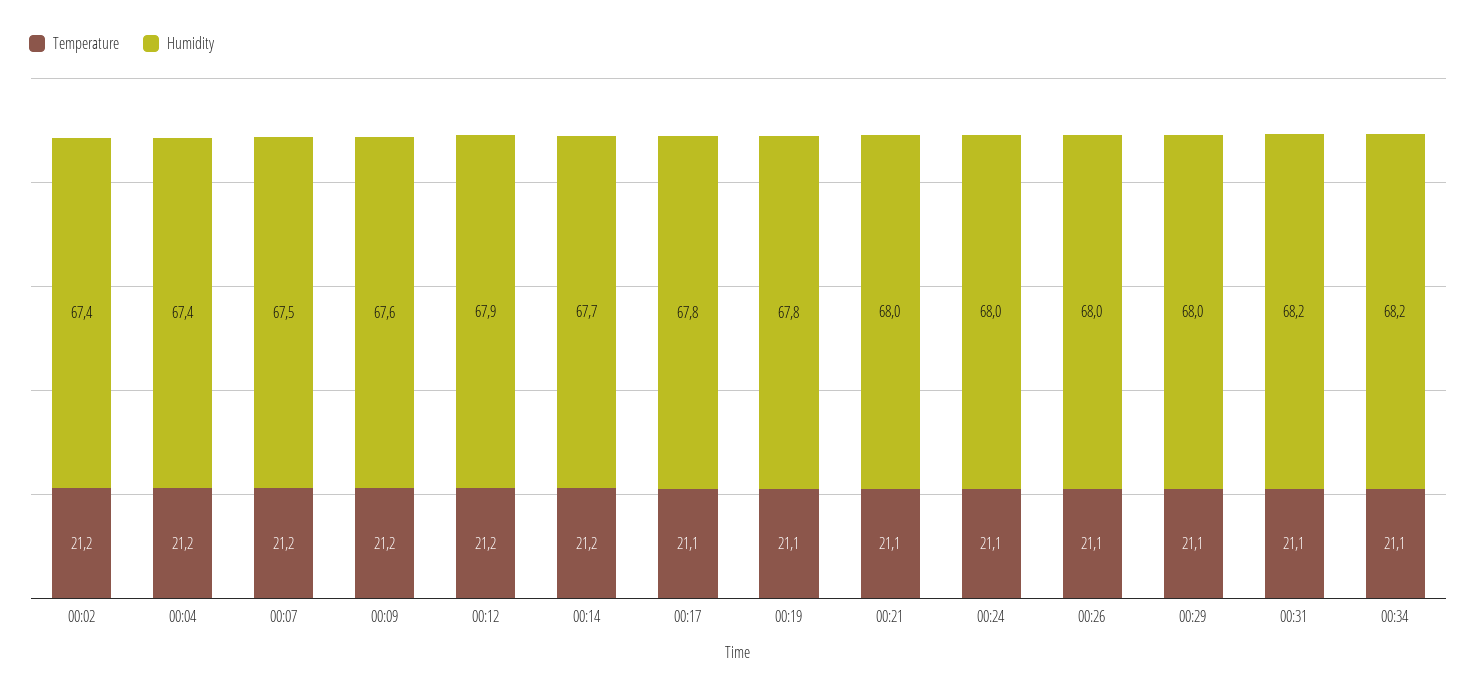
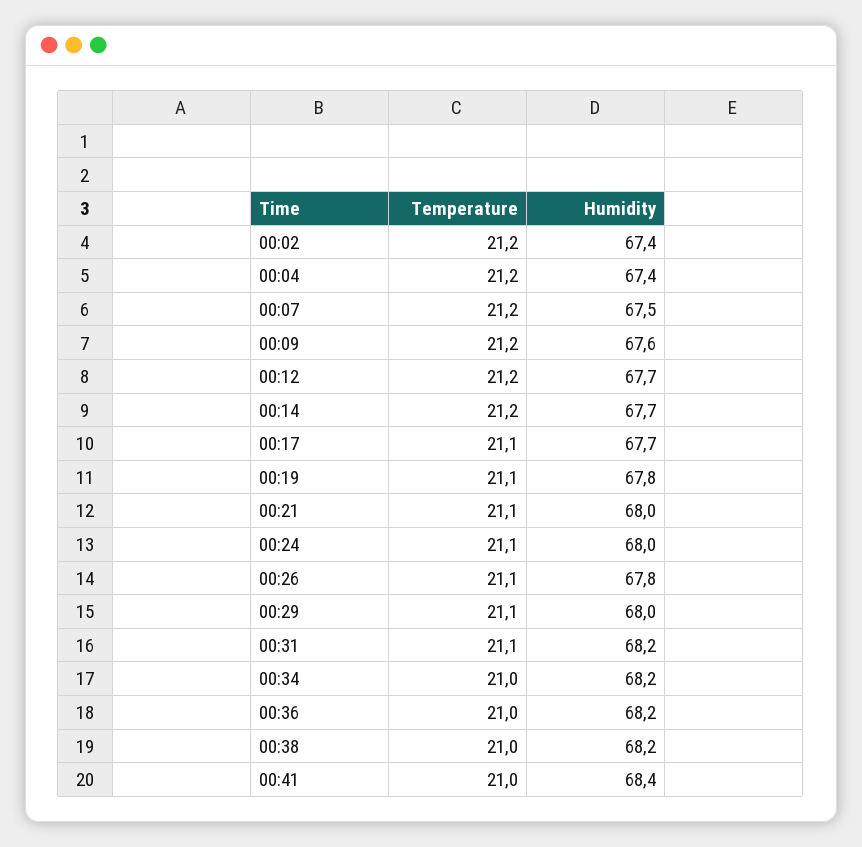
Humidity, 00:12: 67.9 -> 67.7
Humidity, 00:17: 67.8 -> 67.7
Humidity, 00:26: 68 -> 67.8
Temperature, 00:34: 21.1 -> 21
Temperature, 00:36: none -> 21
Humidity, 00:36: none -> 68.2
Temperature, 00:38: none -> 21
Humidity, 00:38: none -> 68.2
Temperature, 00:41: none -> 21
Humidity, 00:41: none -> 68.4

